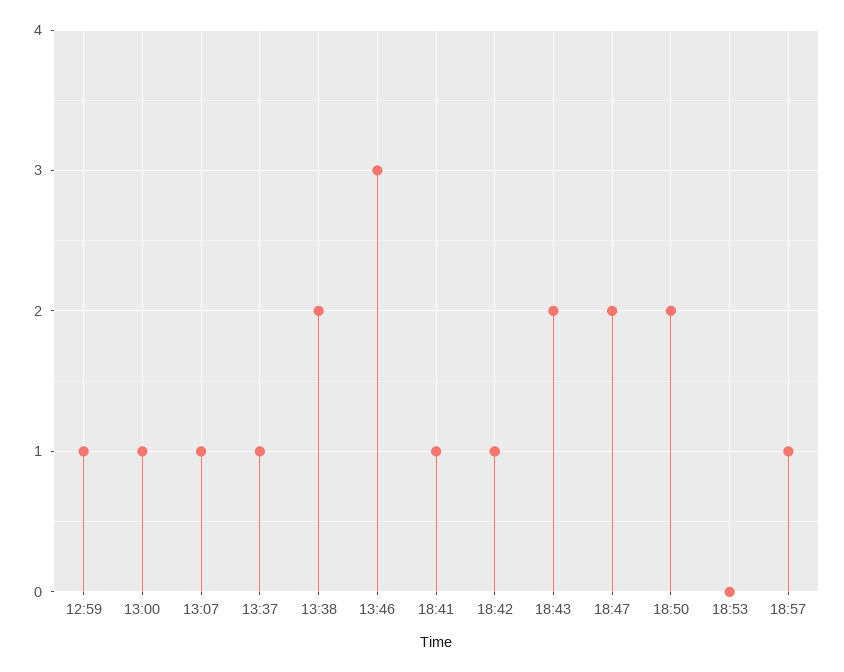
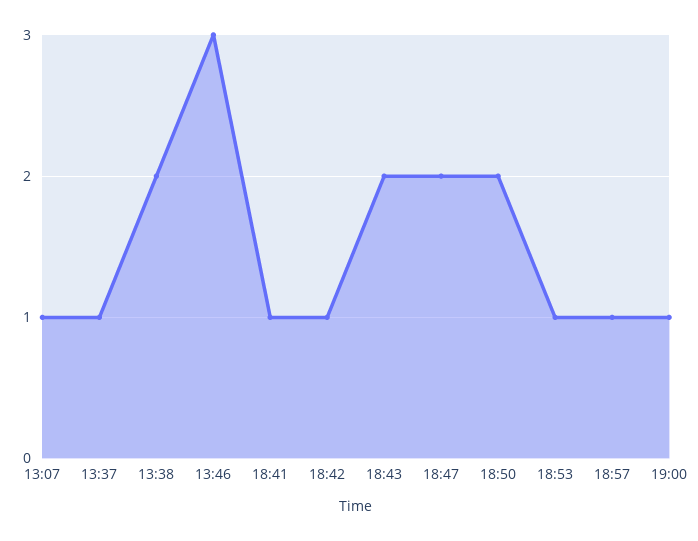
12:59: 1 -> none
13:00: 1 -> none
18:53: 0 -> 1
19:00: none -> 1

